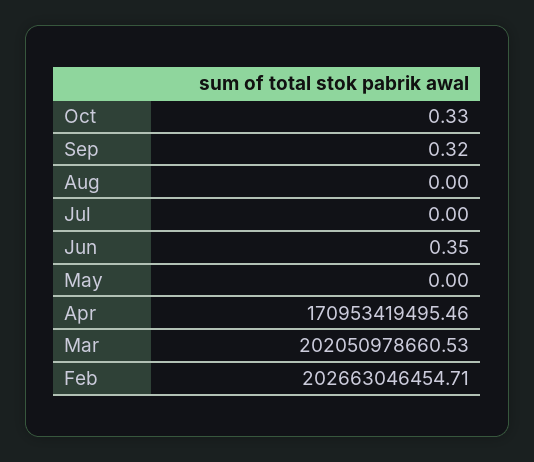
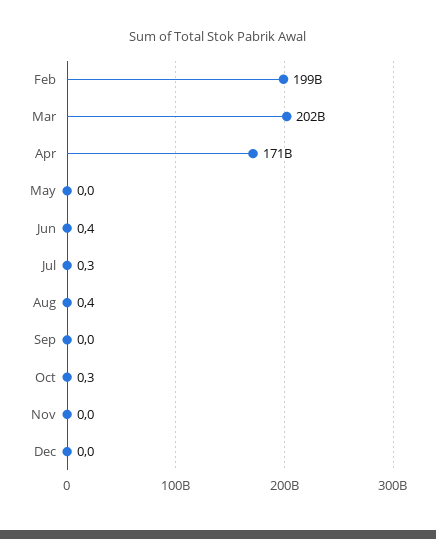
Sep: 0.32 -> 0
Aug: 0 -> 0.4
Jul: 0 -> 0.3
Feb: 202663046454.71 -> 199000000000
Nov: none -> 0
Dec: none -> 0

